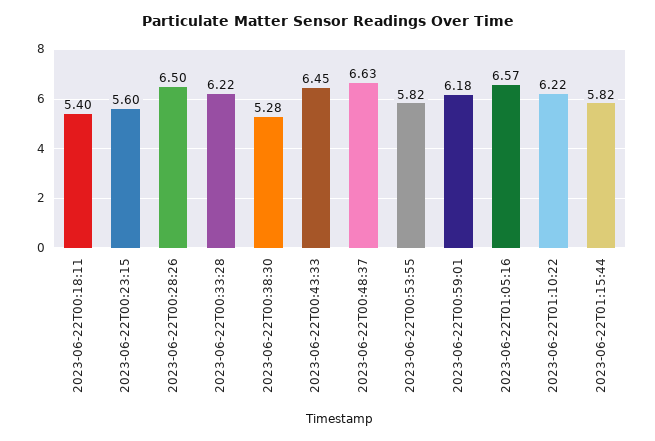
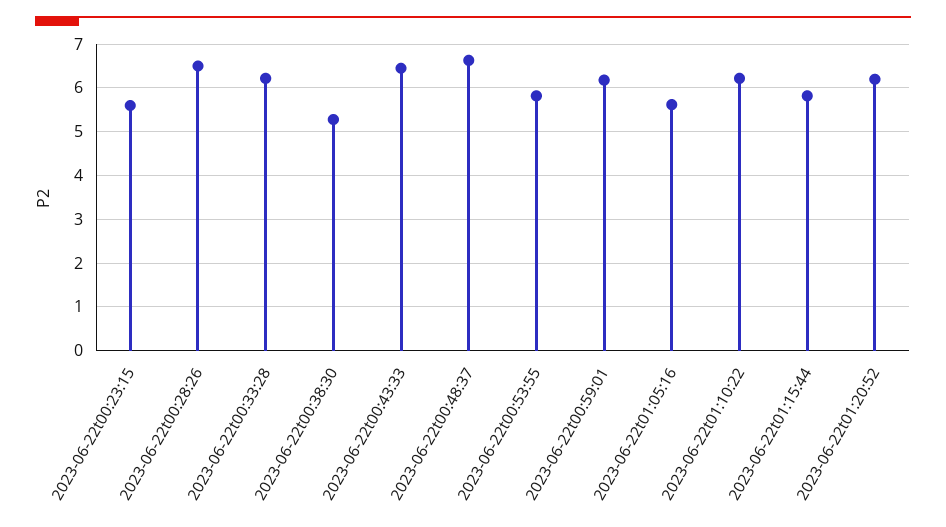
2023-06-22T00:18:11: 5.4 -> none
2023-06-22T01:05:16: 6.57 -> 5.6
2023-06-22t01:20:52: none -> 6.2

